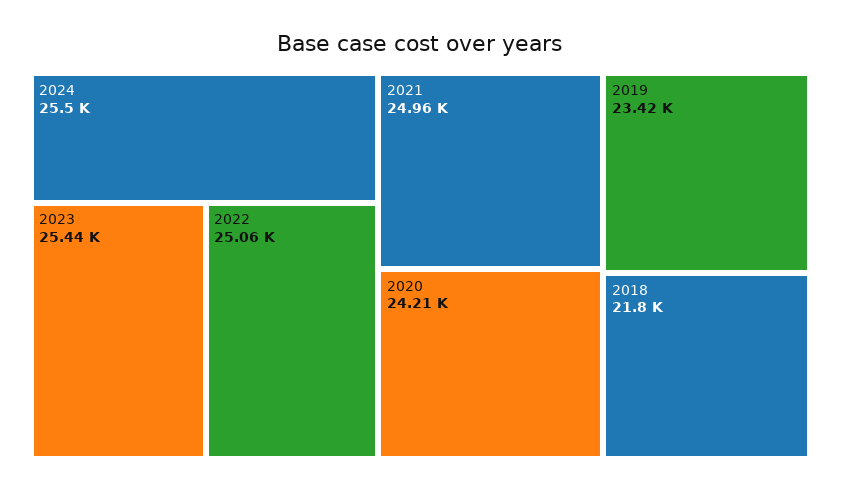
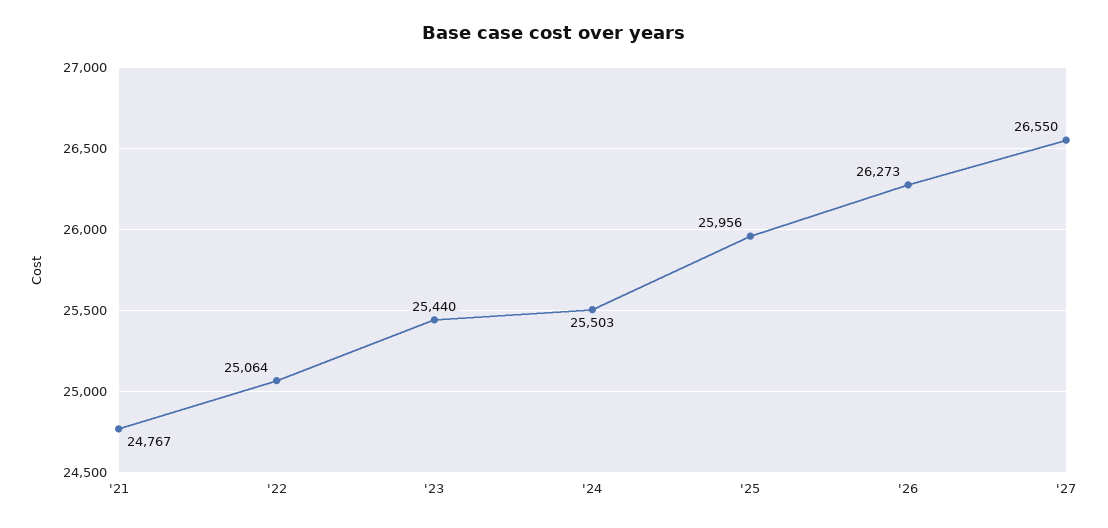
2021: 24960 -> 24767
2020: 24210 -> none
2019: 23420 -> none
2018: 21800 -> none
'25: none -> 25956
'26: none -> 26273
'27: none -> 26550

